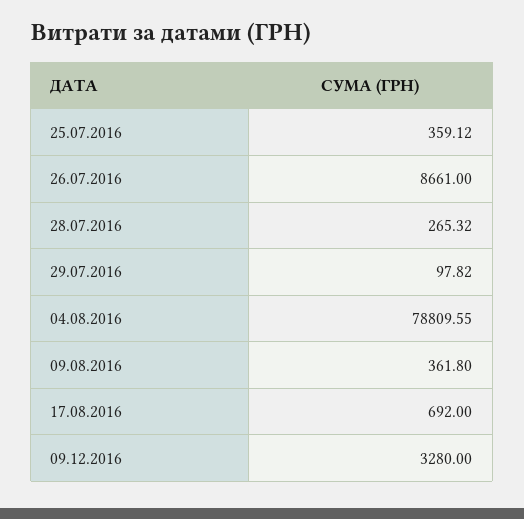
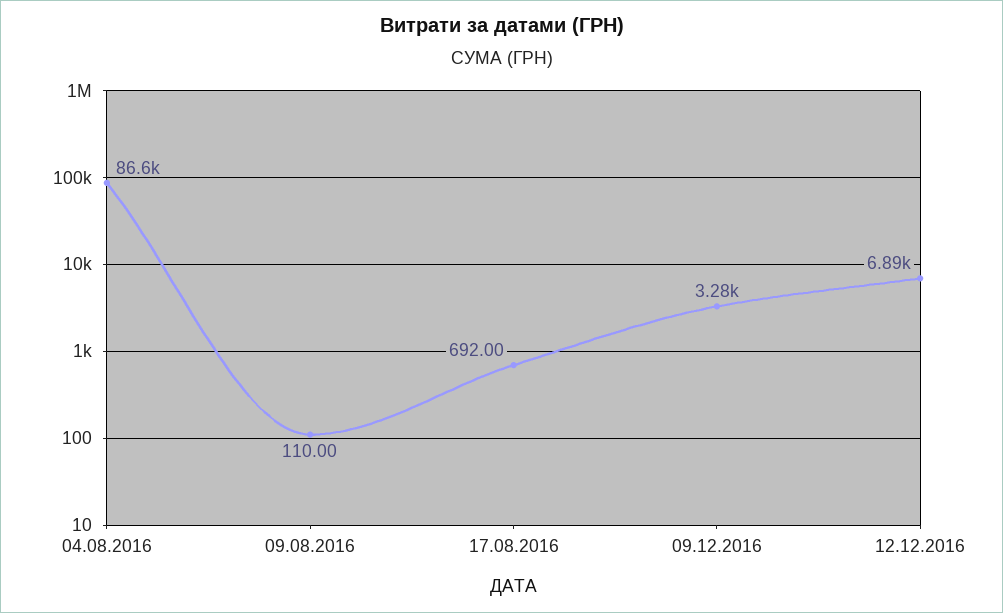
25.07.2016: 359.12 -> none
26.07.2016: 8661 -> none
28.07.2016: 265.32 -> none
29.07.2016: 97.82 -> none
04.08.2016: 78809.55 -> 86600
09.08.2016: 361.8 -> 110
12.12.2016: none -> 6890

